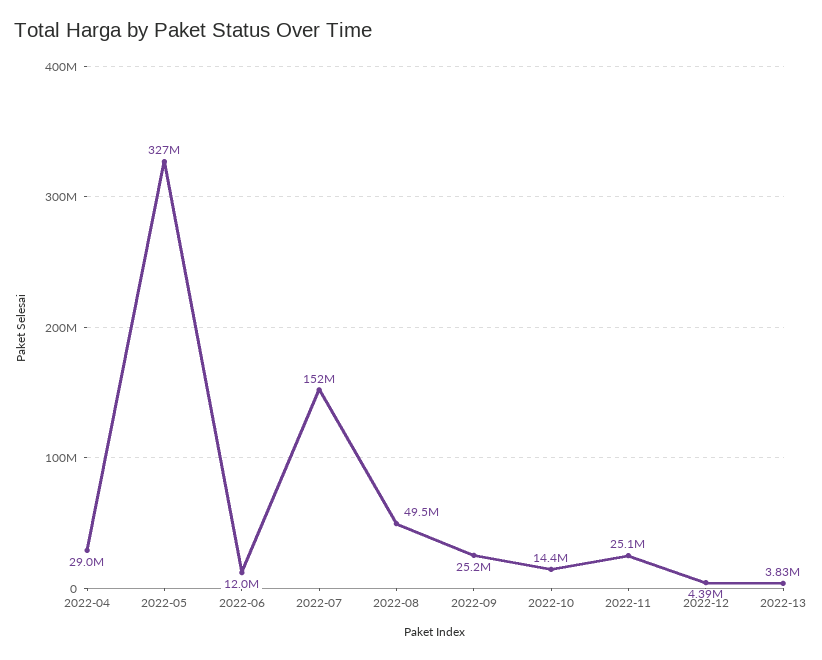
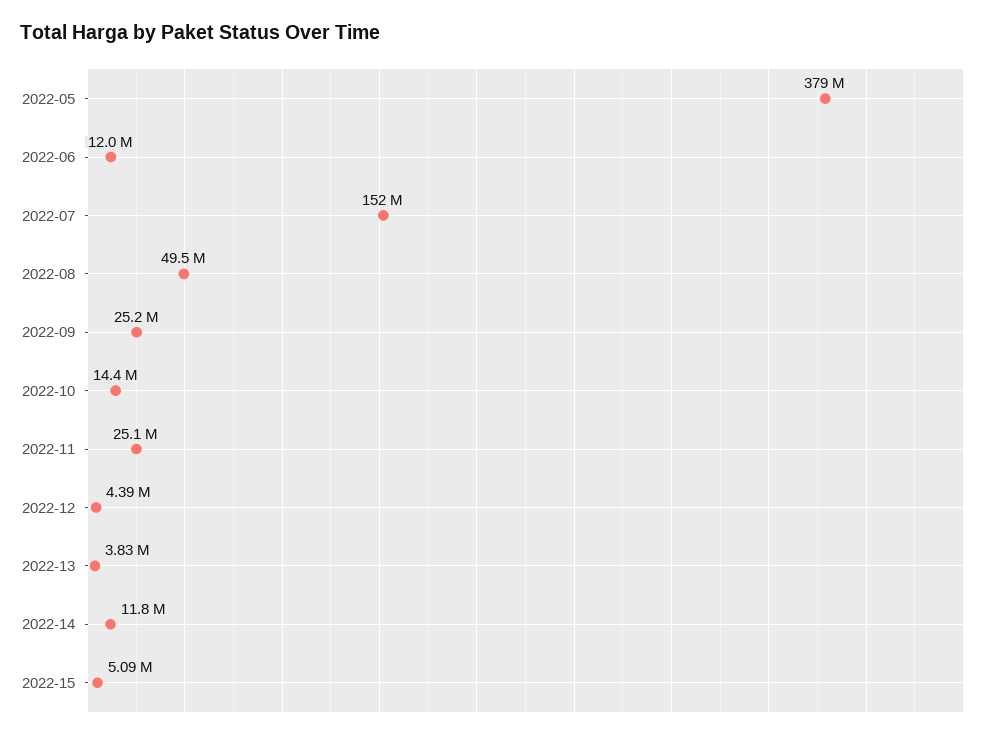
2022-04: 29000000 -> none
2022-05: 327000000 -> 379000000
2022-14: none -> 11800000
2022-15: none -> 5090000

